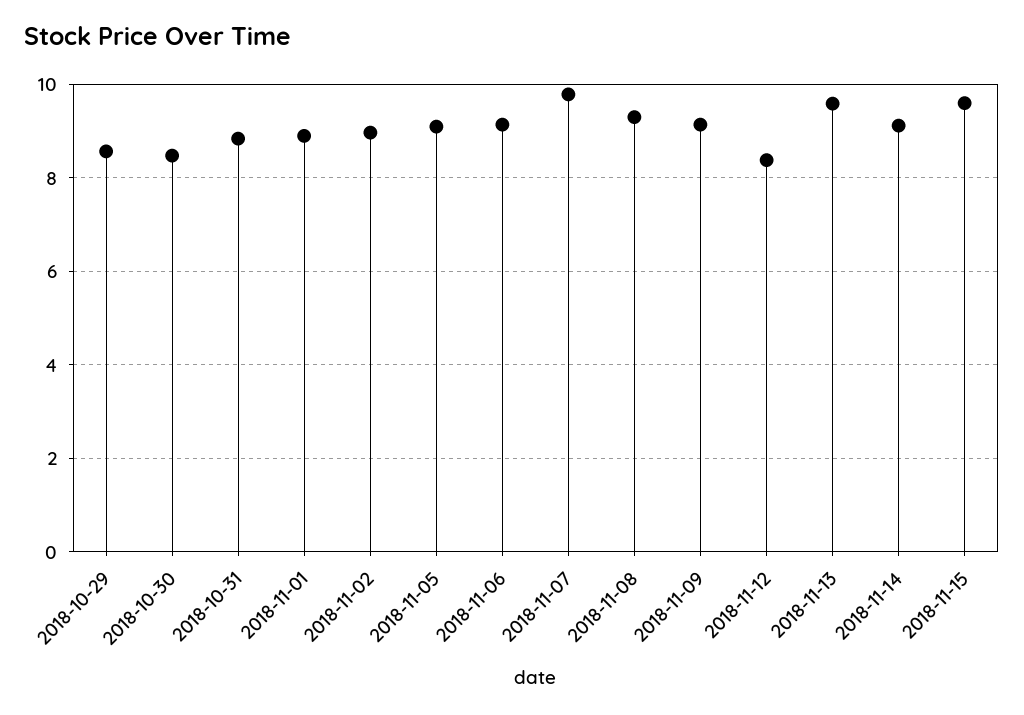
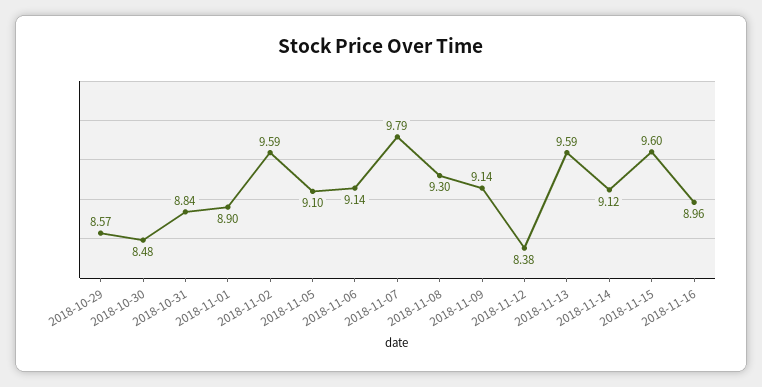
2018-11-02: 9 -> 9.59
2018-11-16: none -> 8.96

